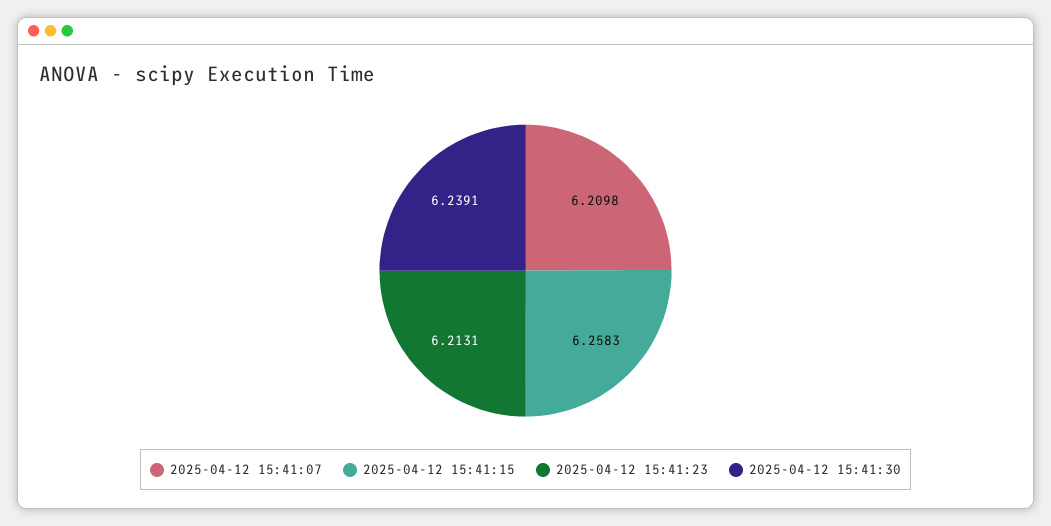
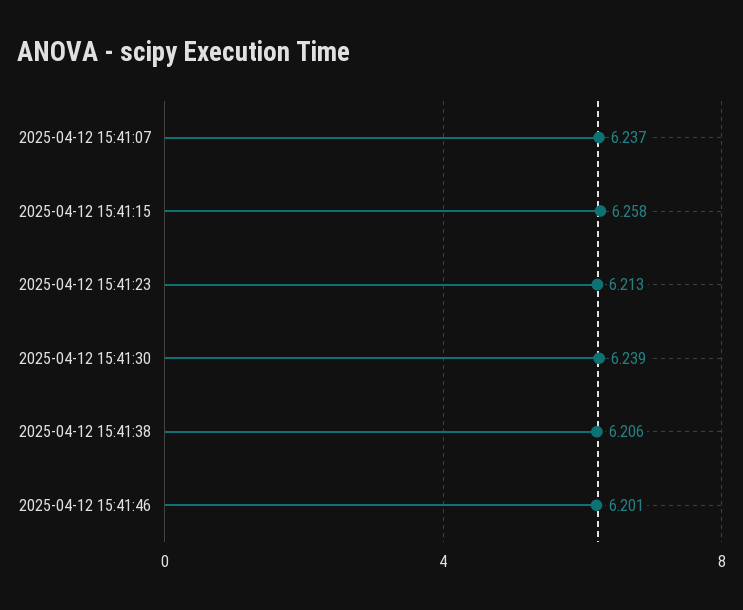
2025-04-12 15:41:07: 6.2098 -> 6.237
2025-04-12 15:41:38: none -> 6.206
2025-04-12 15:41:46: none -> 6.201

